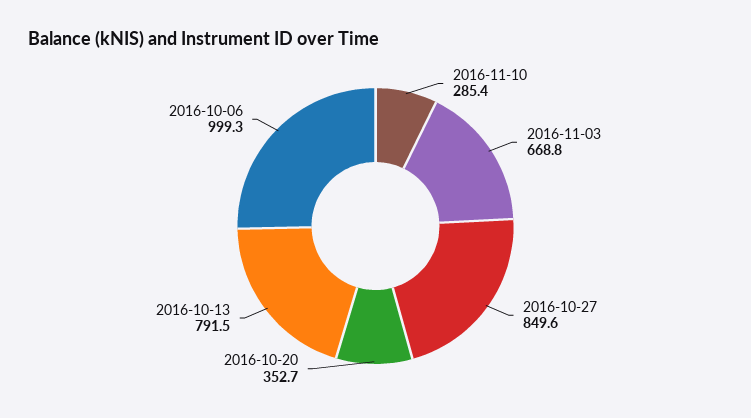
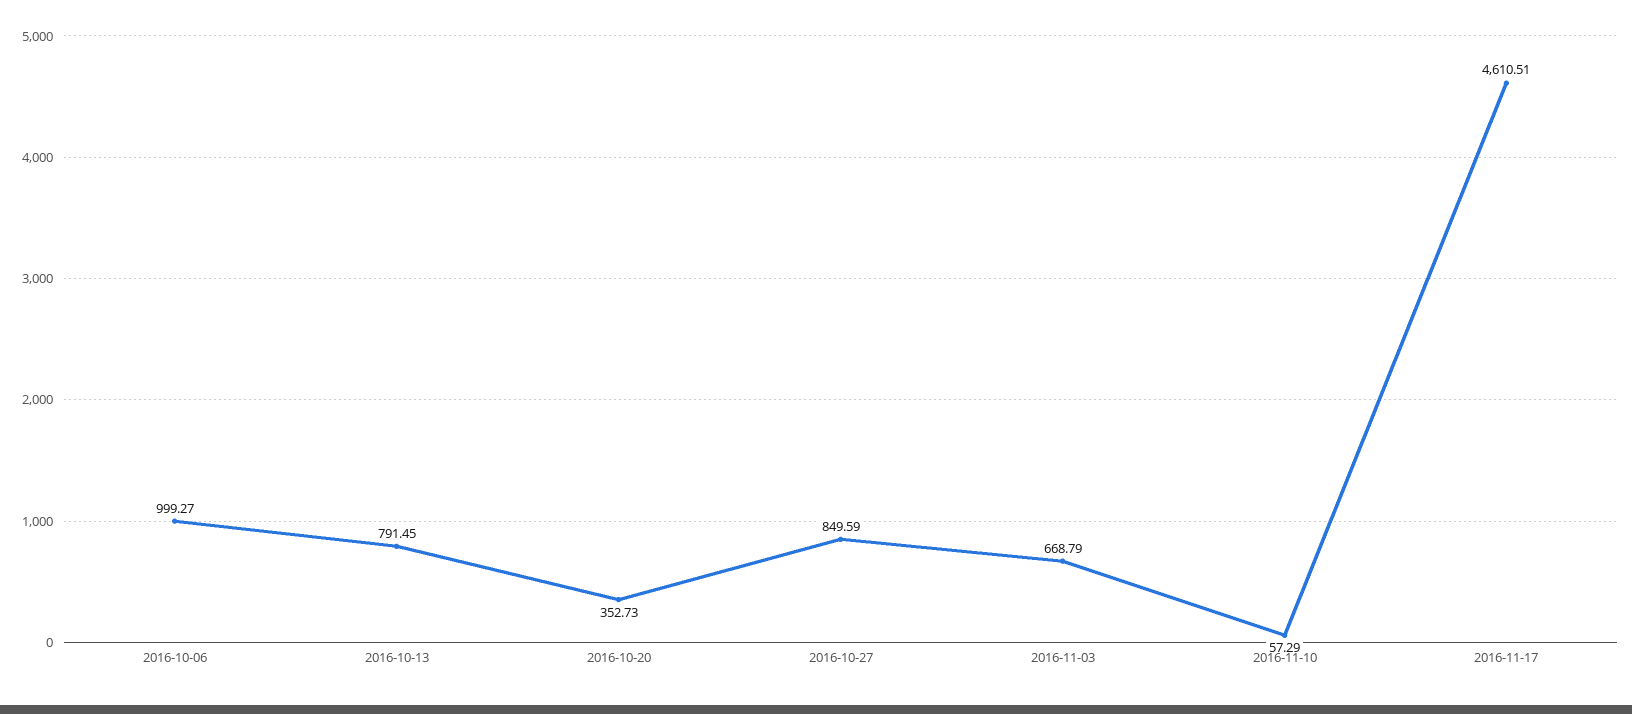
2016-11-10: 285.4 -> 57.29
2016-11-17: none -> 4610.51

